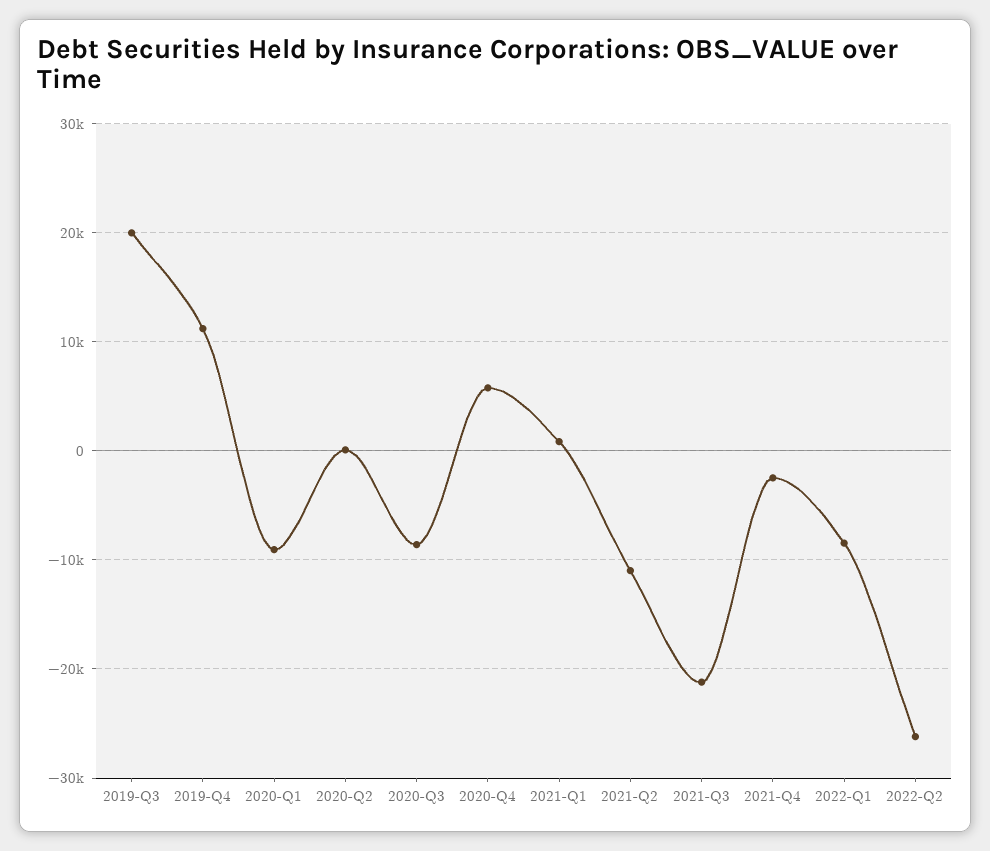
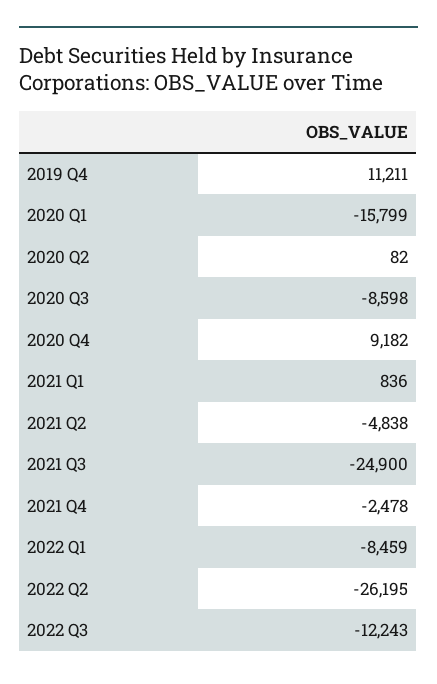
2019-Q3: 20000 -> none
2020-Q1: -9000 -> -15799
2020-Q4: 6000 -> 9182
2021-Q2: -11000 -> -4838
2021-Q3: -21000 -> -24900
2022 Q3: none -> -12243

